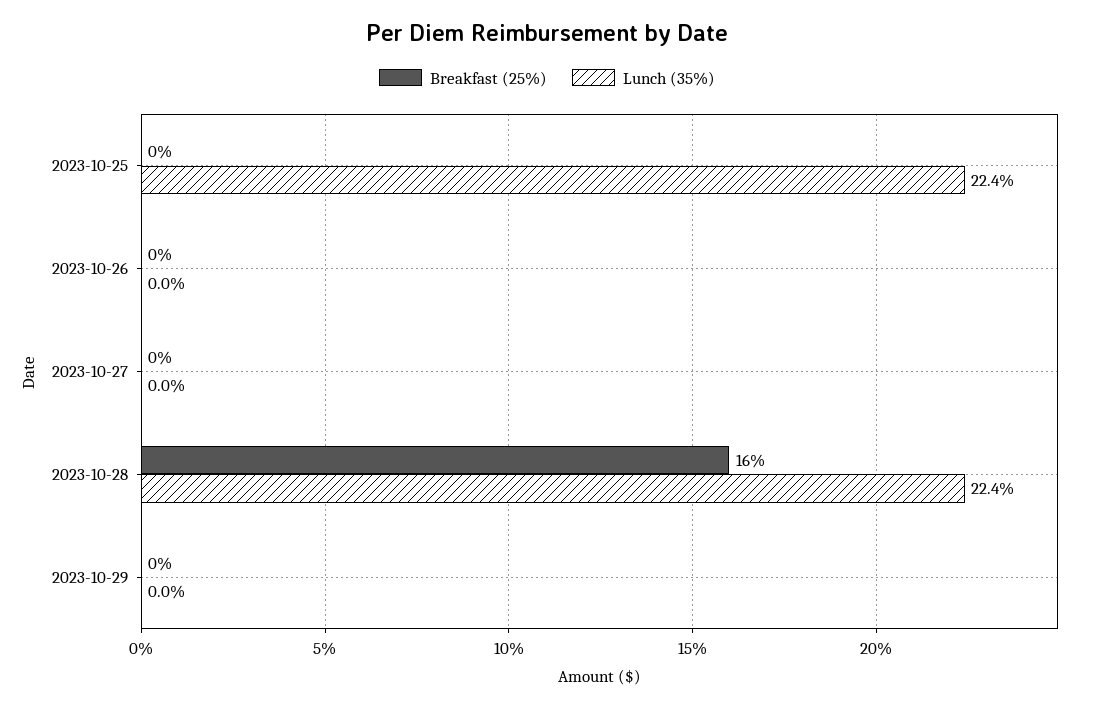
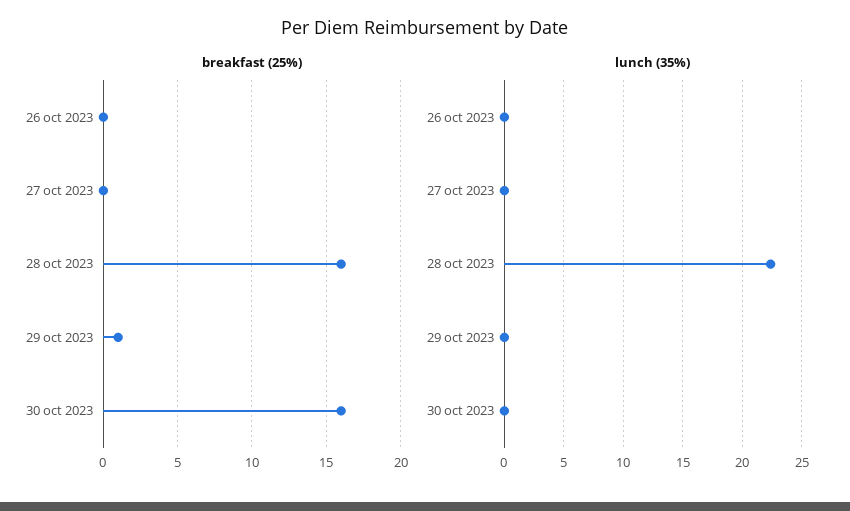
Breakfast (25%), 2023-10-25: 0 -> none
Lunch (35%), 2023-10-25: 22.4 -> none
Breakfast (25%), 2023-10-29: 0 -> 1
Breakfast (25%), 30 oct 2023: none -> 16
Lunch (35%), 30 oct 2023: none -> 0

